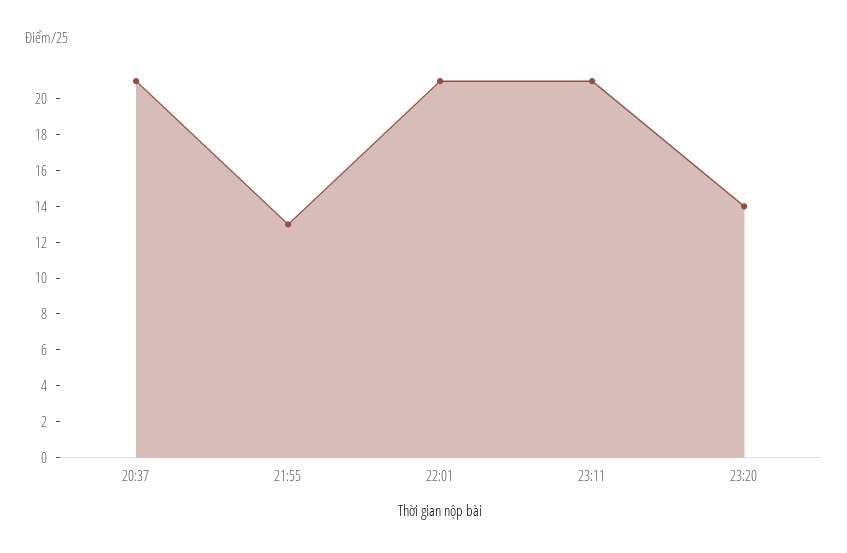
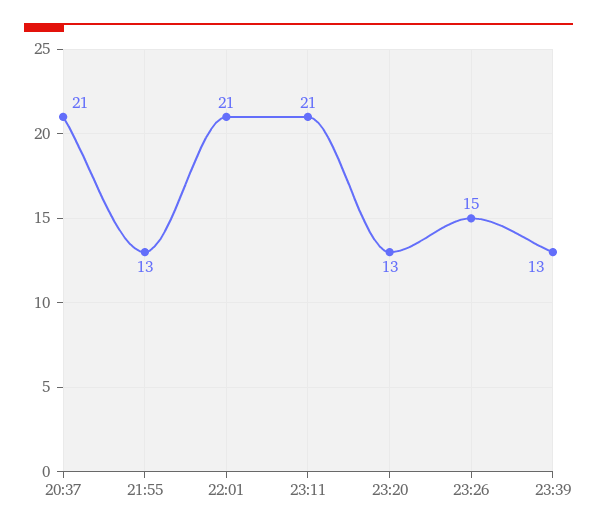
23:20: 14 -> 13
23:26: none -> 15
23:39: none -> 13

